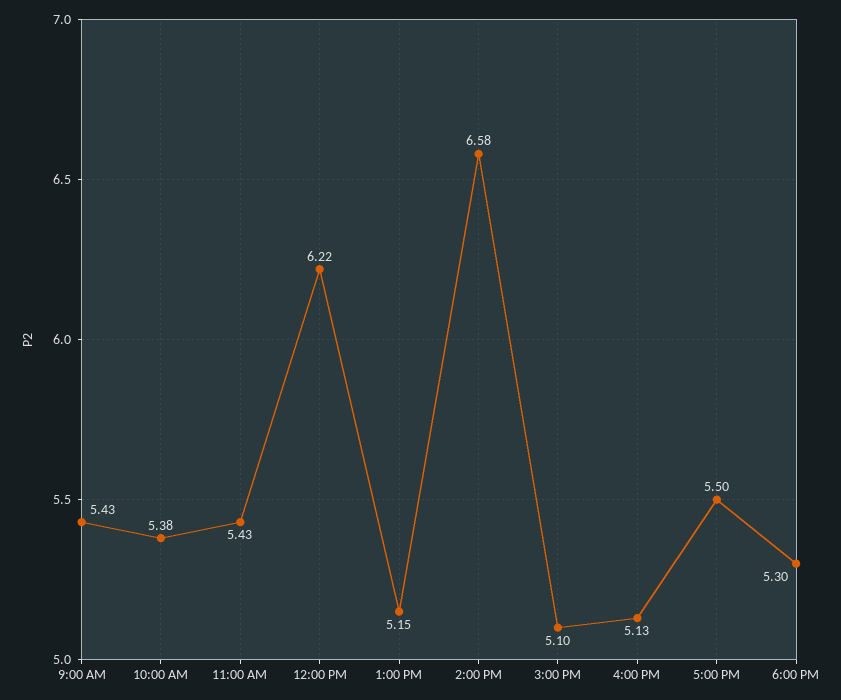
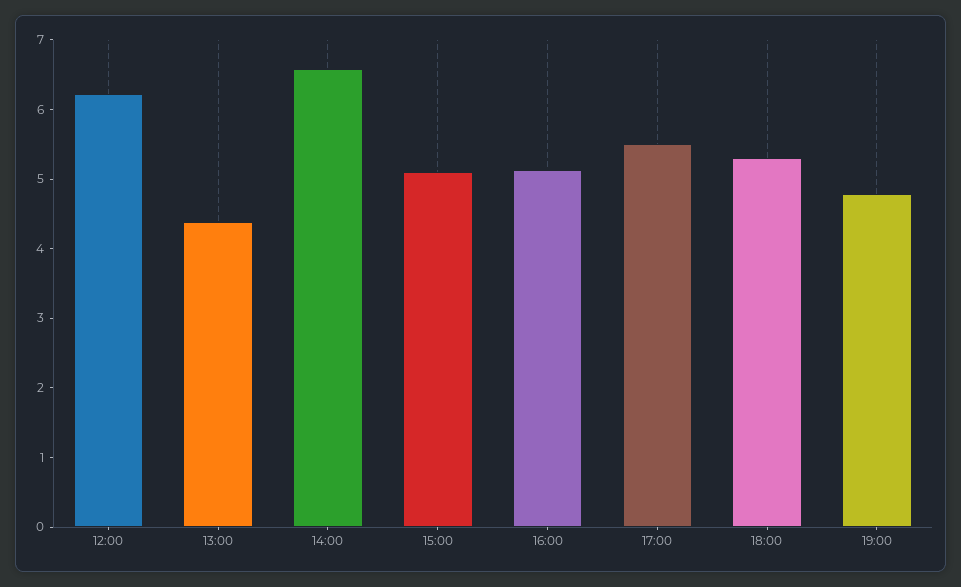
9:00 AM: 5.43 -> none
10:00 AM: 5.38 -> none
11:00 AM: 5.43 -> none
1:00 PM: 5.15 -> 4.4
19:00: none -> 4.8

